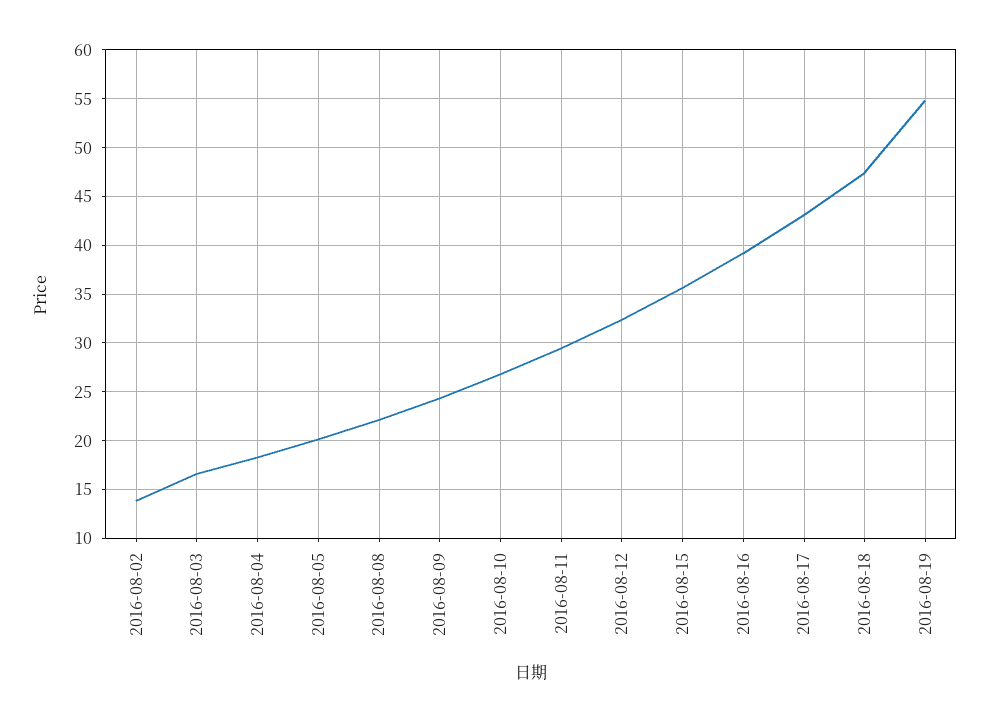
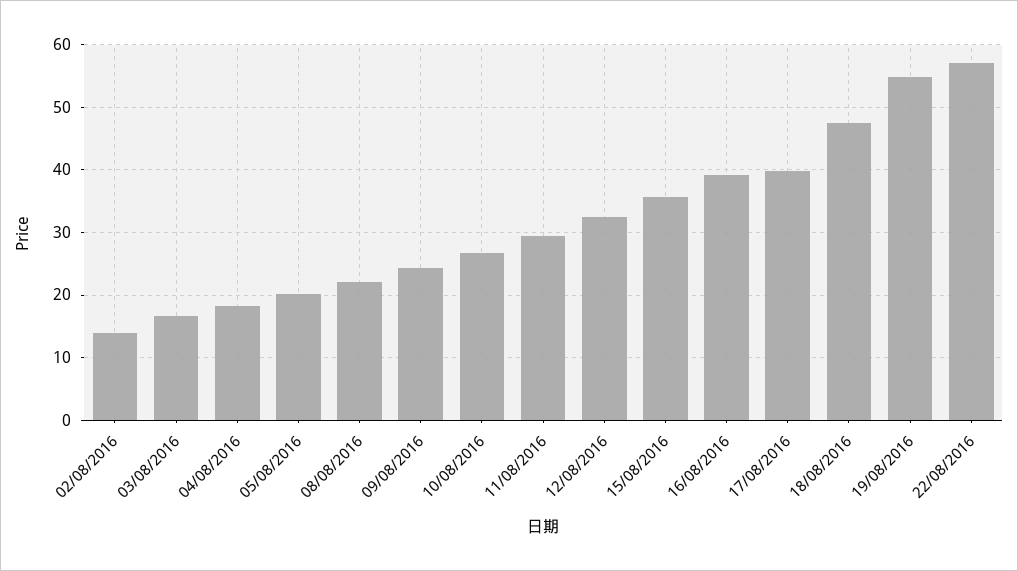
2016-08-17: 43 -> 40
22/08/2016: none -> 57

